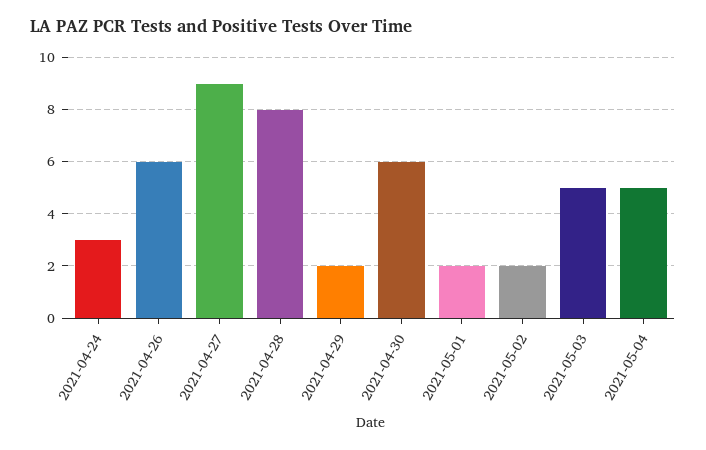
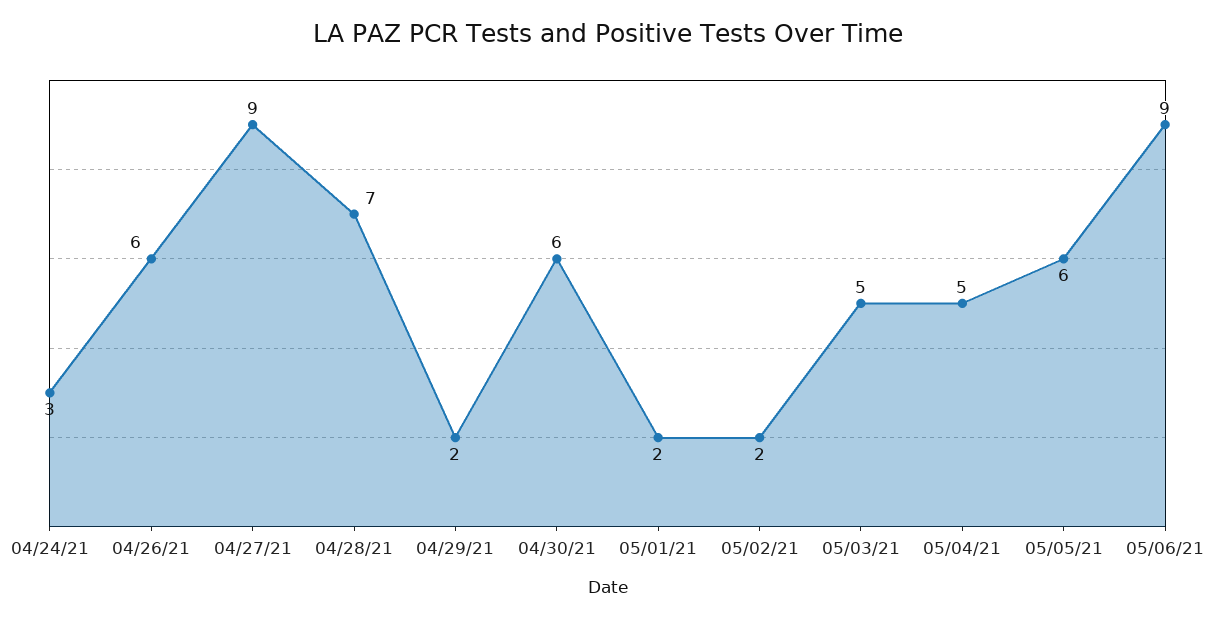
2021-04-28: 8 -> 7
05/05/21: none -> 6
05/06/21: none -> 9

